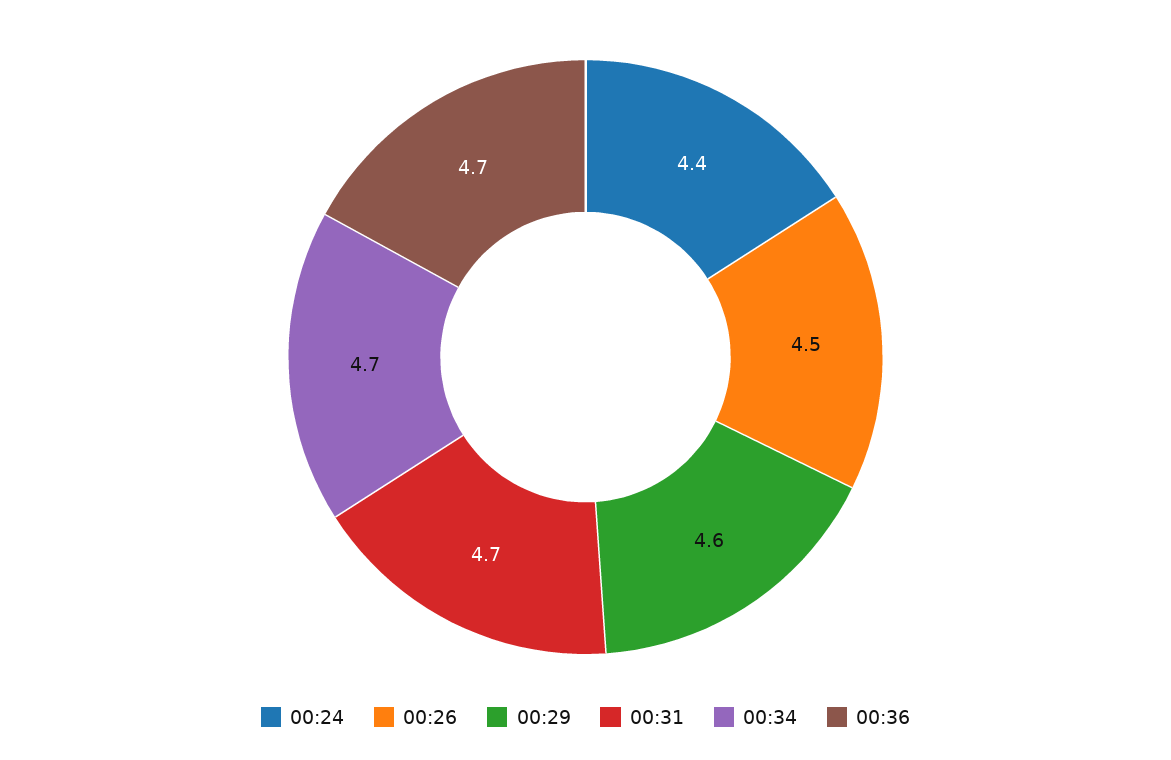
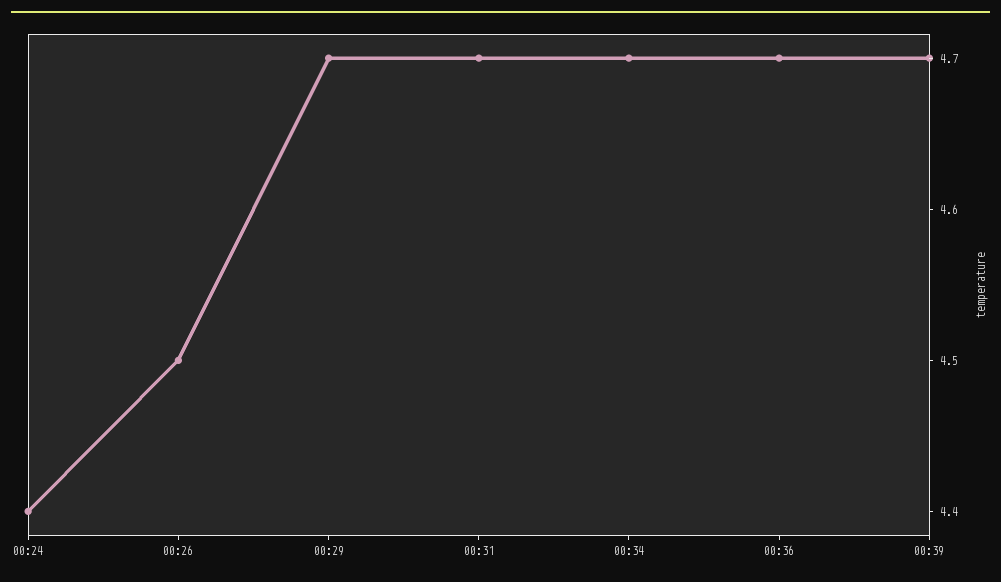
00:29: 4.6 -> 4.7
00:39: none -> 4.7

